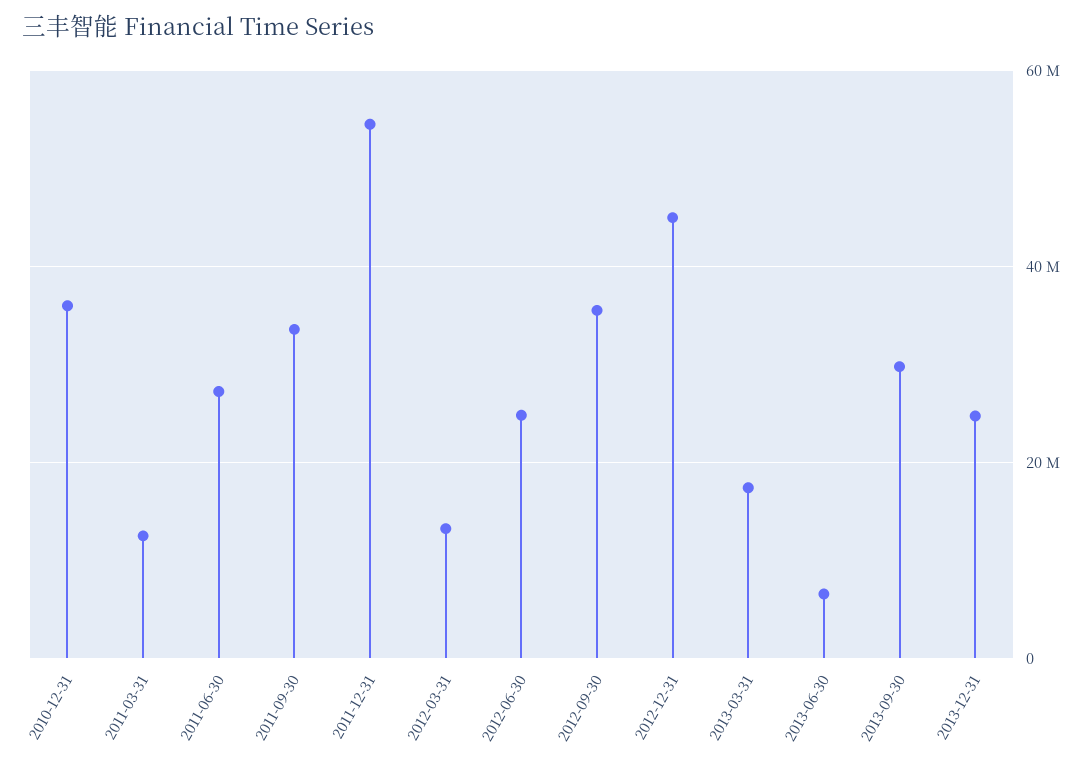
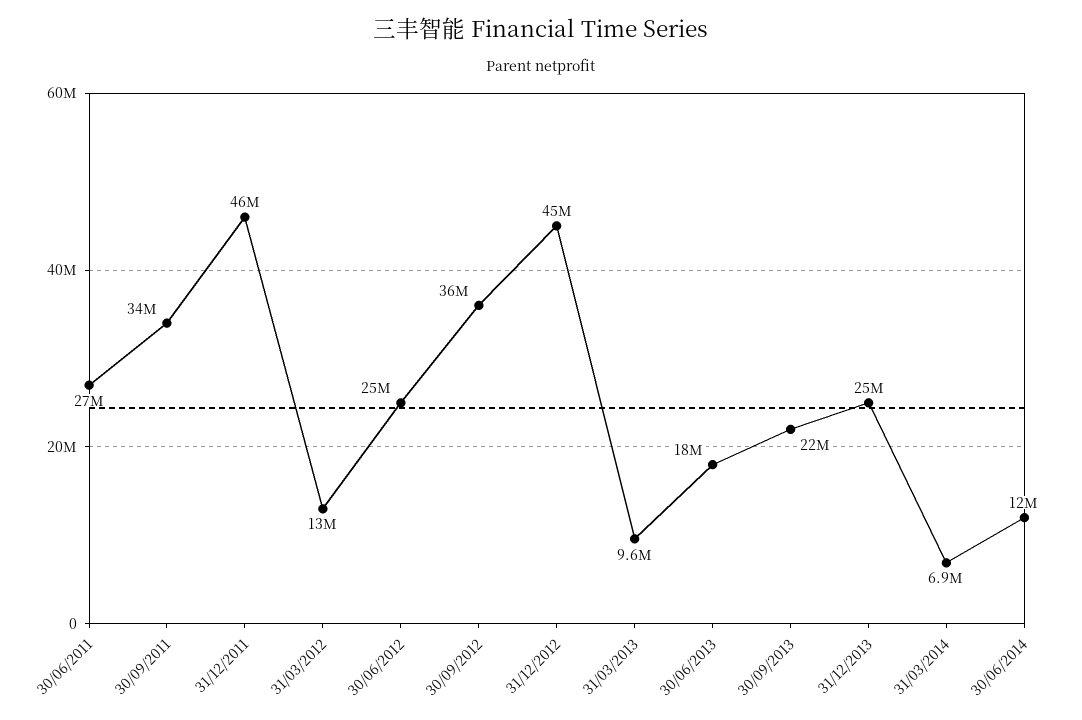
2010-12-31: 36000000 -> none
2011-03-31: 12000000 -> none
2011-12-31: 54000000 -> 46000000
2013-03-31: 18000000 -> 9600000
2013-06-30: 6000000 -> 18000000
2013-09-30: 30000000 -> 22000000
31/03/2014: none -> 6900000
30/06/2014: none -> 12000000

